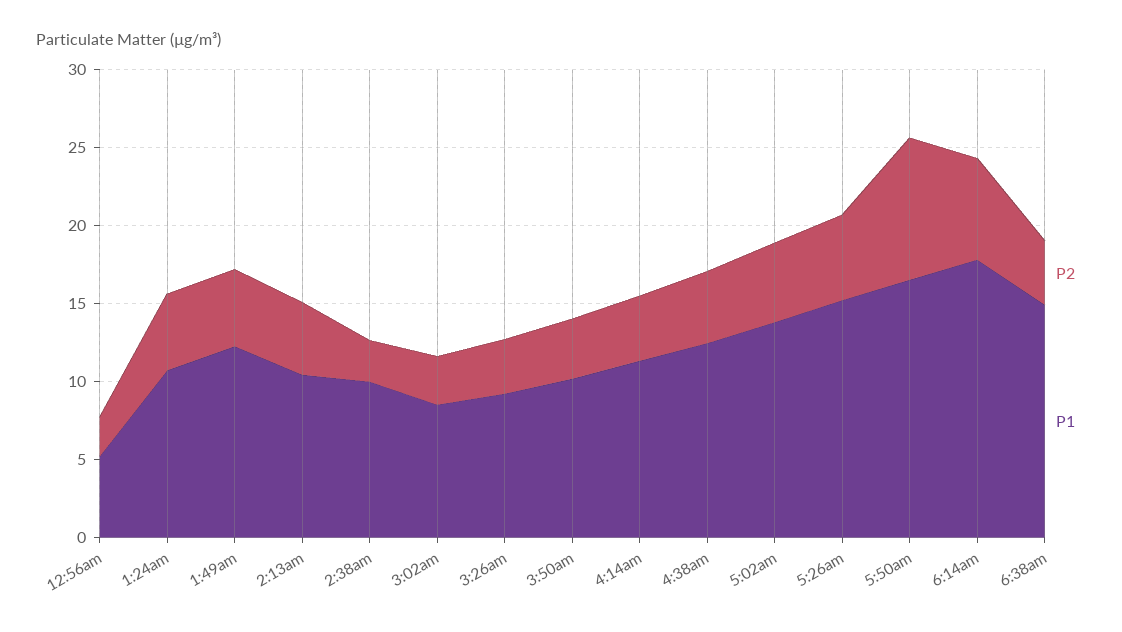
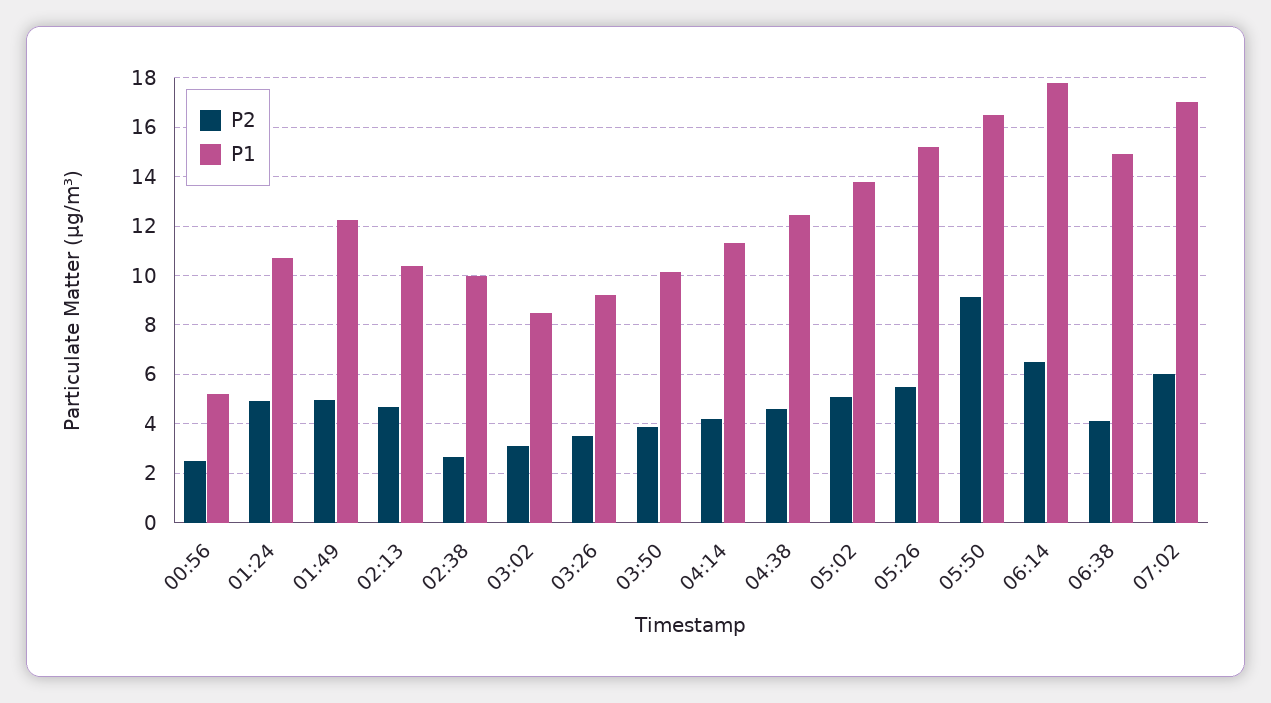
P2, 07:02: none -> 6
P1, 07:02: none -> 17

